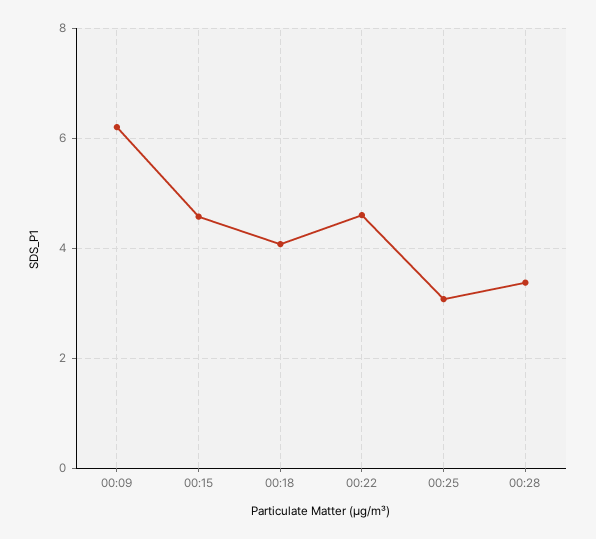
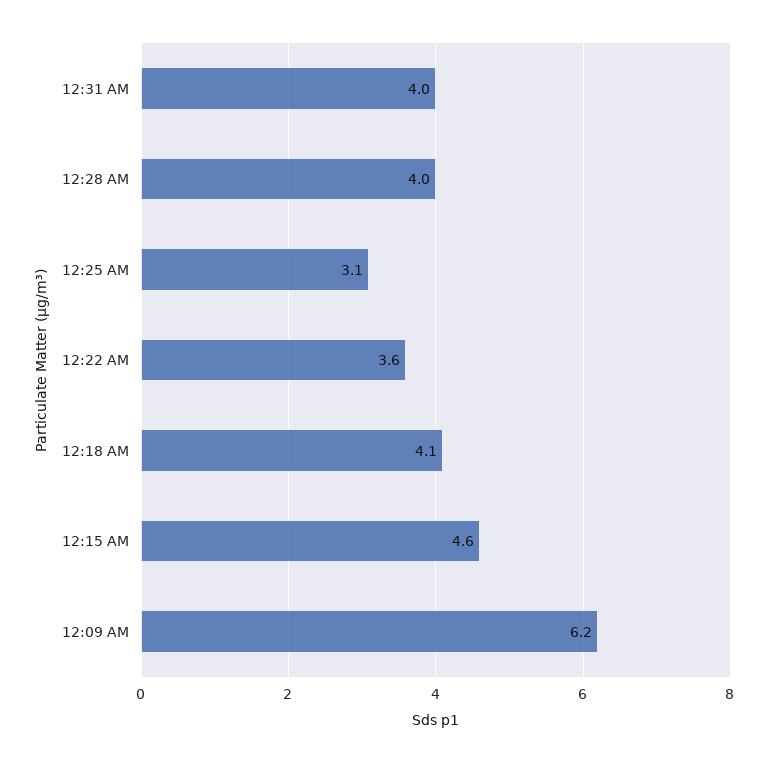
00:22: 4.6 -> 3.6
00:28: 3.4 -> 4
12:31 AM: none -> 4

